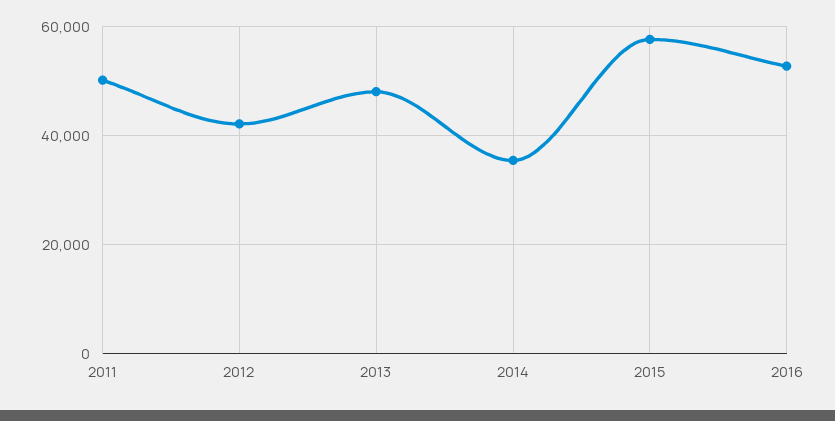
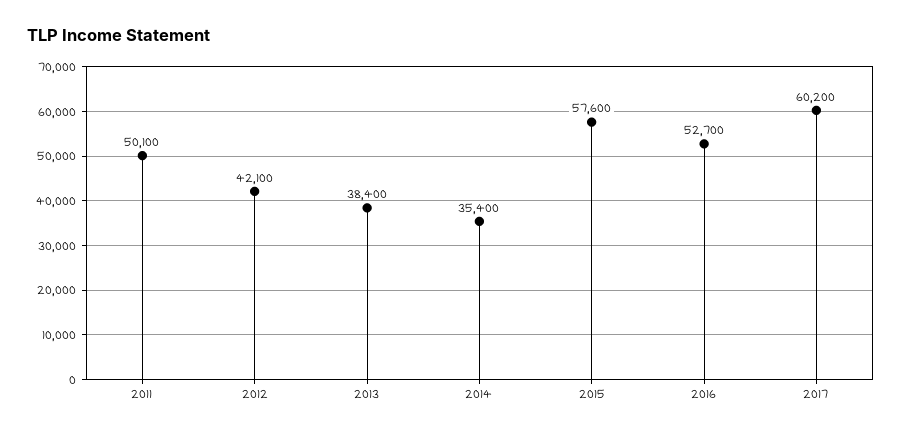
2013: 48000 -> 38400
2017: none -> 60200

